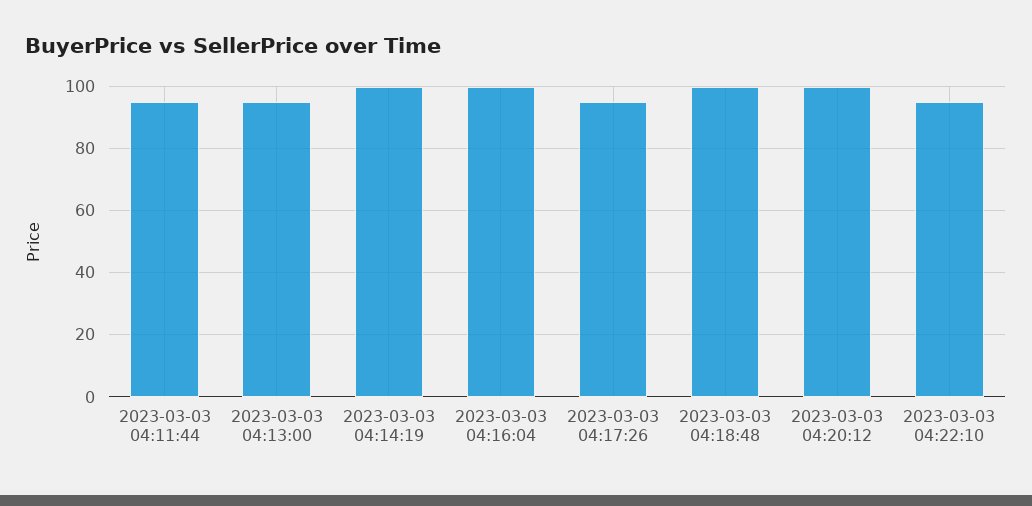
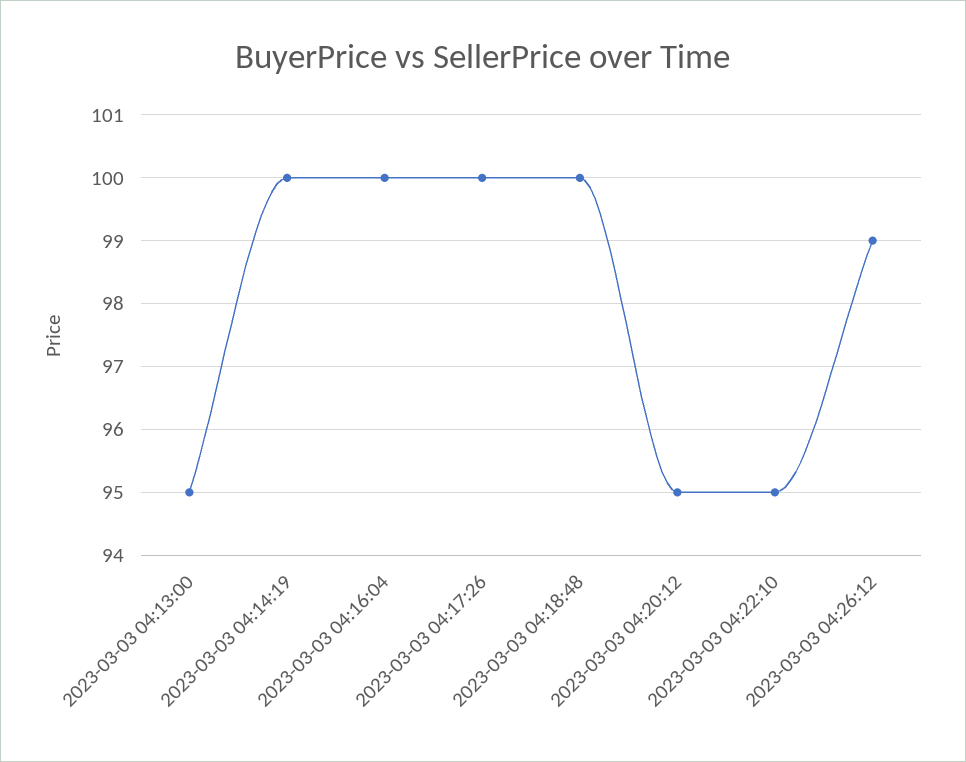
2023-03-03 04:11:44: 95 -> none
2023-03-03 04:17:26: 95 -> 100
2023-03-03 04:20:12: 100 -> 95
2023-03-03 04:26:12: none -> 99

